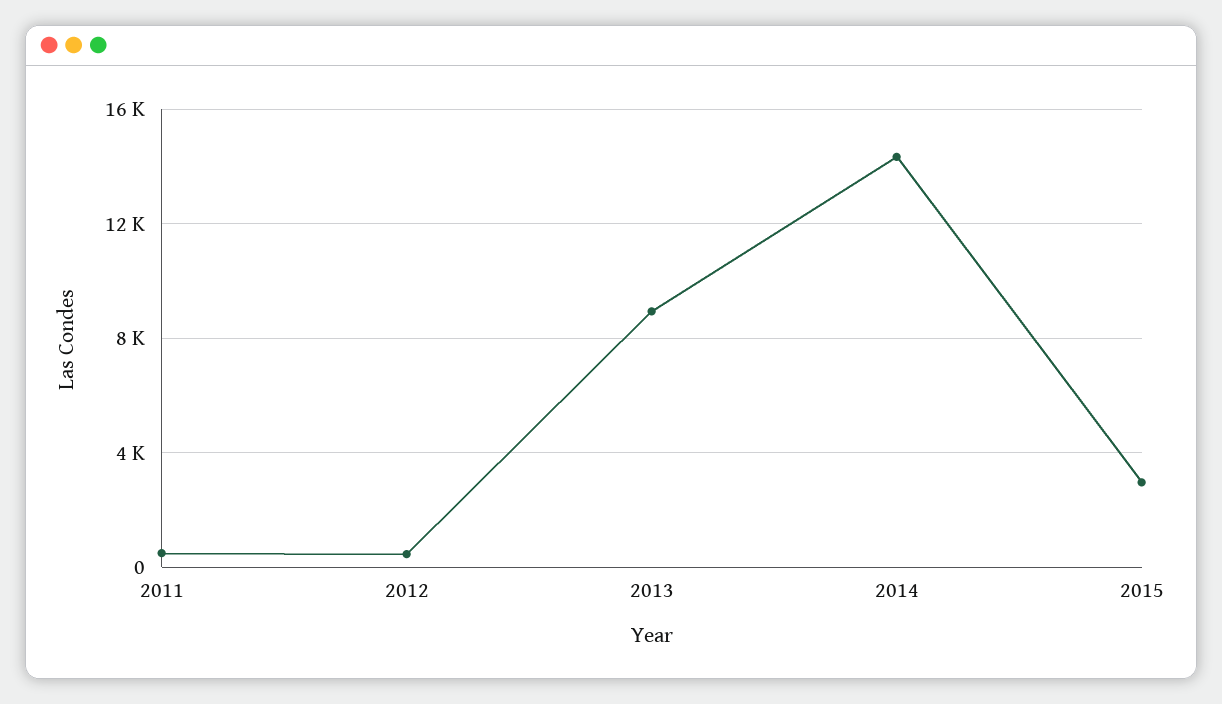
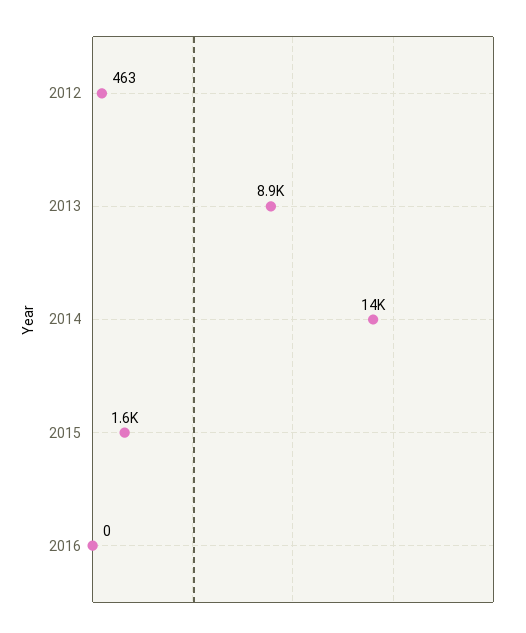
2011: 500 -> none
2015: 3000 -> 1600
2016: none -> 0

